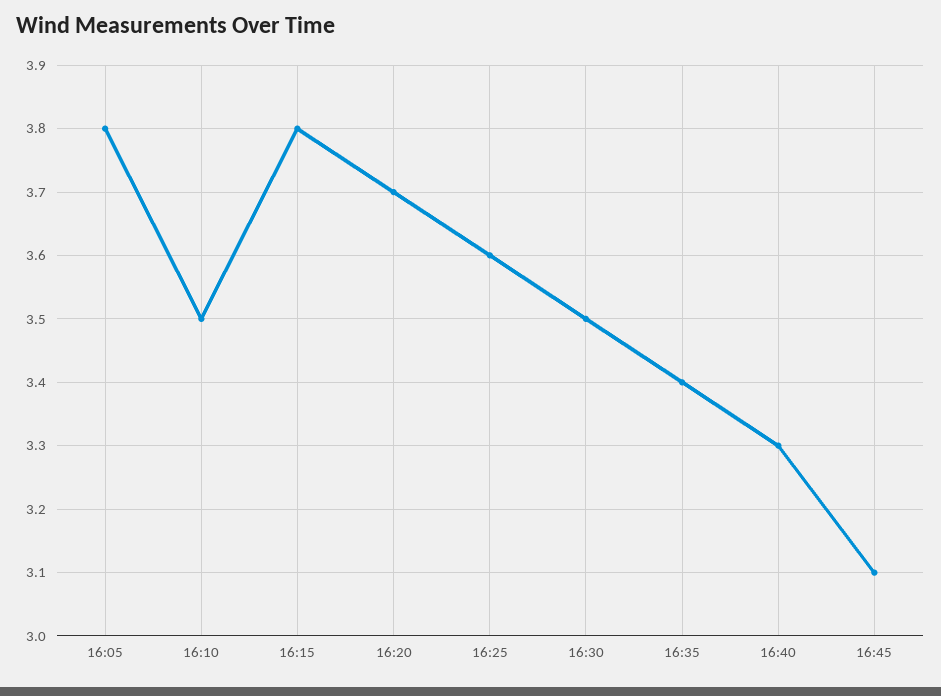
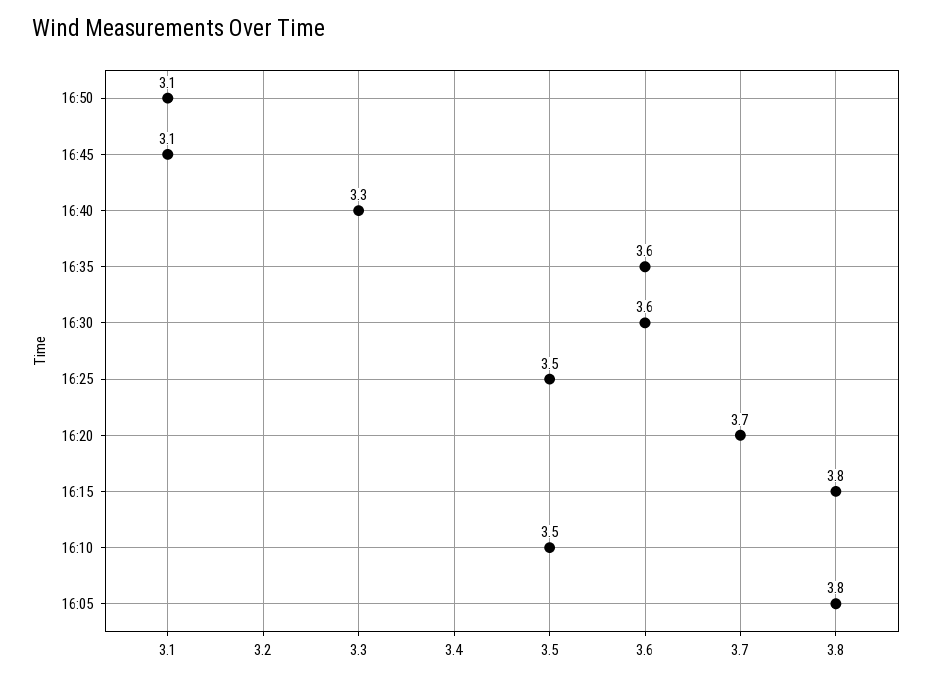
16:25: 3.6 -> 3.5
16:30: 3.5 -> 3.6
16:35: 3.4 -> 3.6
16:50: none -> 3.1

